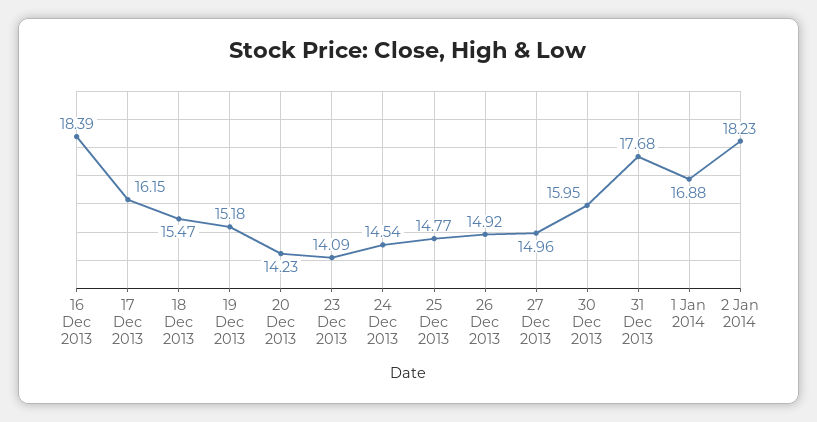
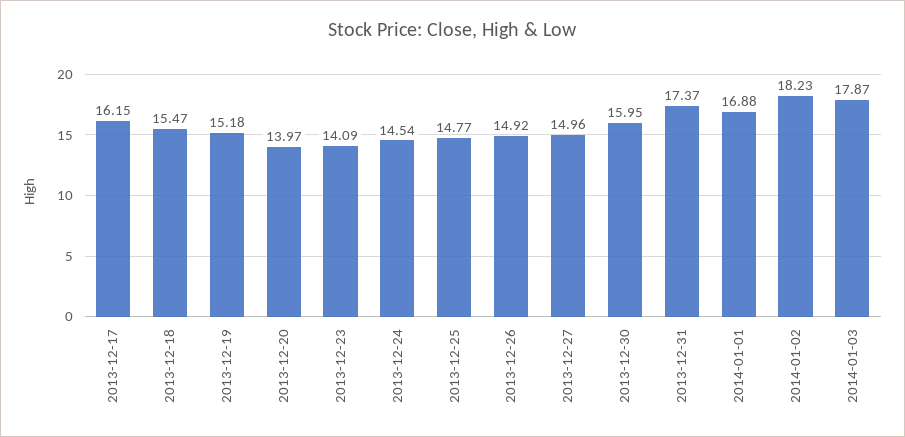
16 Dec 2013: 18.39 -> none
20 Dec 2013: 14.23 -> 13.97
31 Dec 2013: 17.68 -> 17.37
2014-01-03: none -> 17.87

